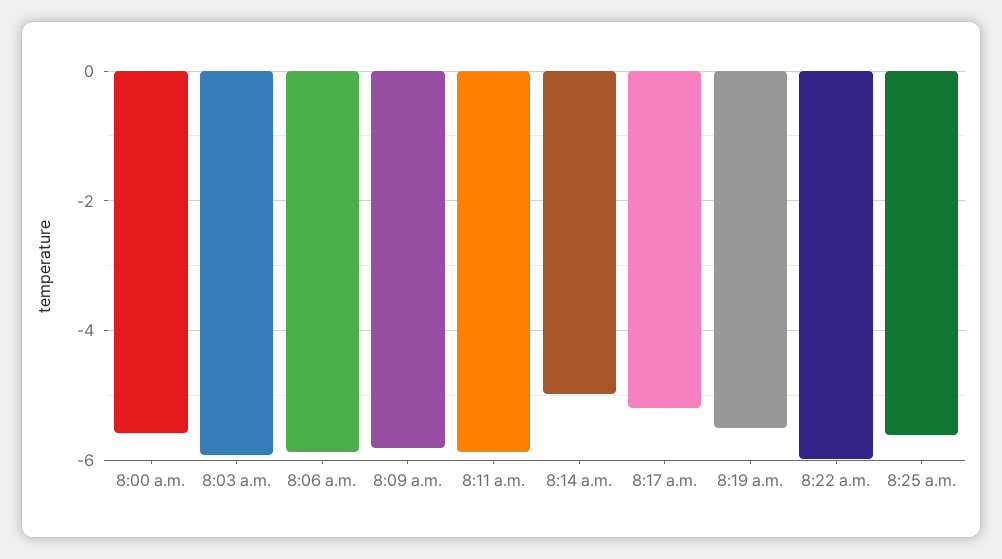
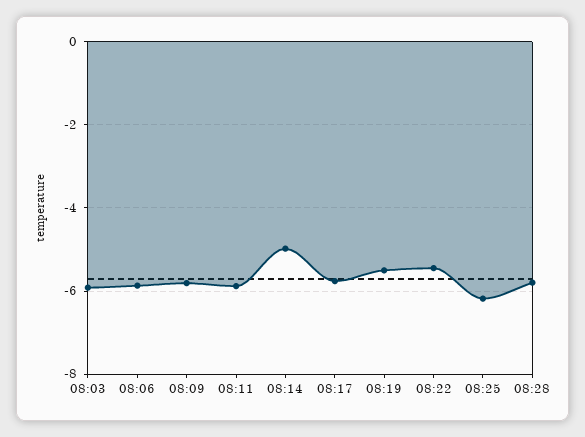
8:00 a.m.: -5.6 -> none
8:17 a.m.: -5.2 -> -5.8
8:22 a.m.: -6 -> -5.4
8:25 a.m.: -5.6 -> -6.2
08:28: none -> -5.8

